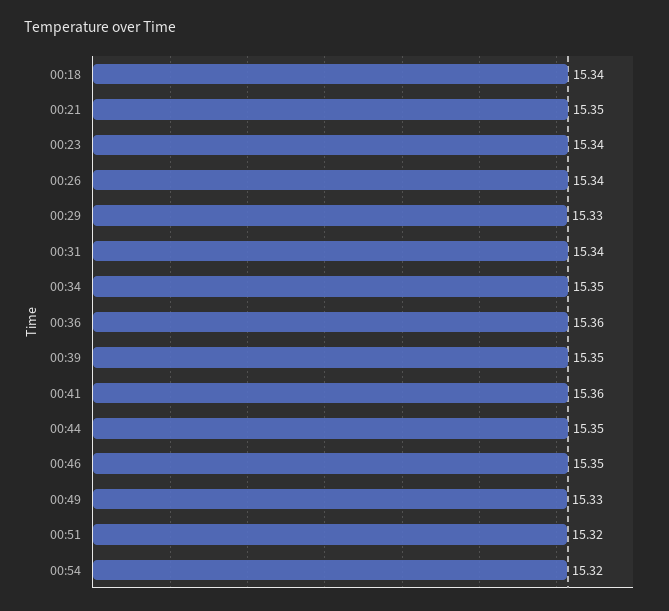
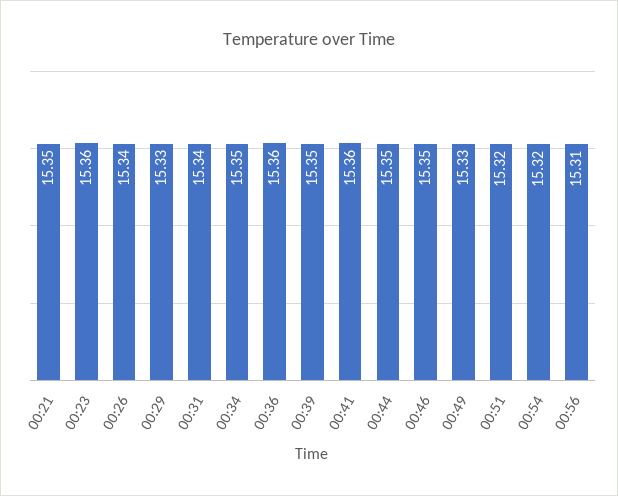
00:18: 15.34 -> none
00:23: 15.34 -> 15.36
00:56: none -> 15.31

